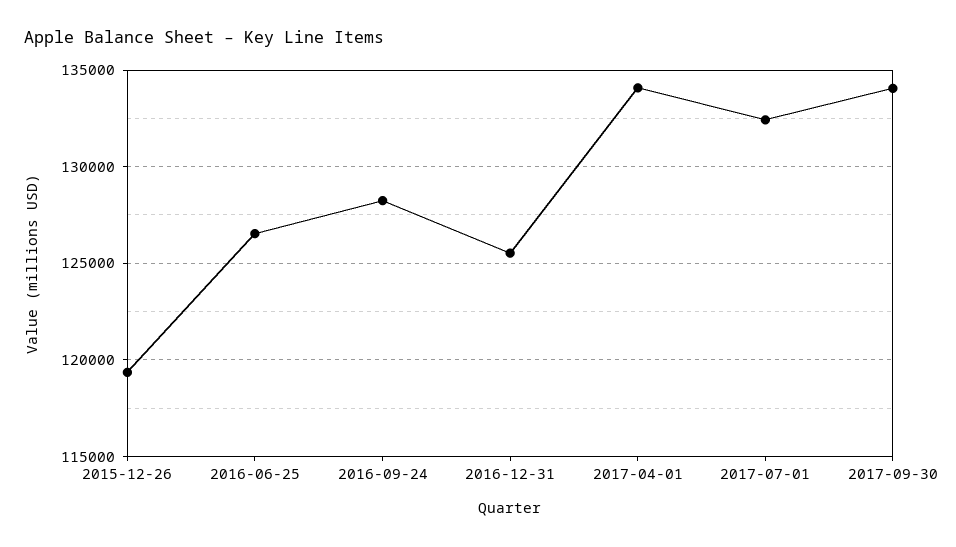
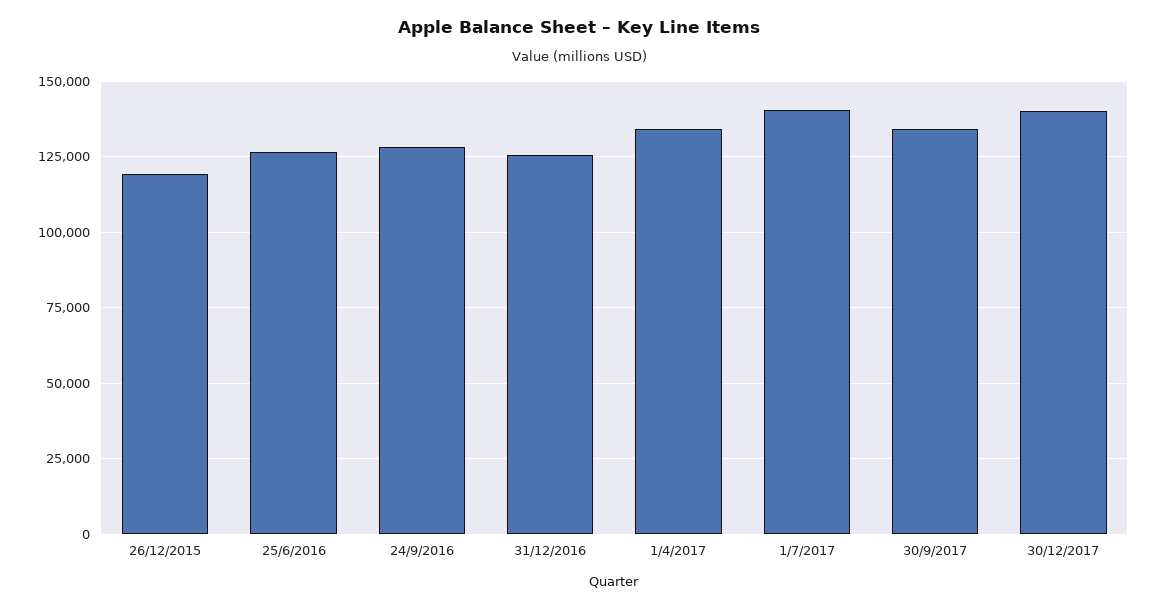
2017-07-01: 132500 -> 140000
30/12/2017: none -> 140000

